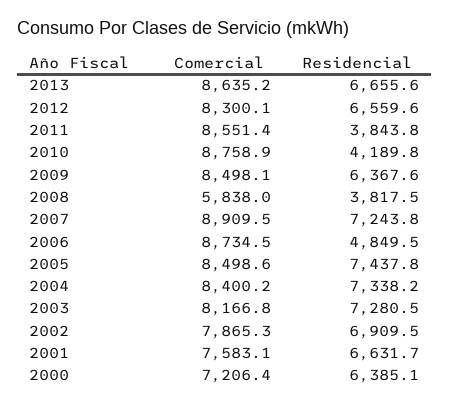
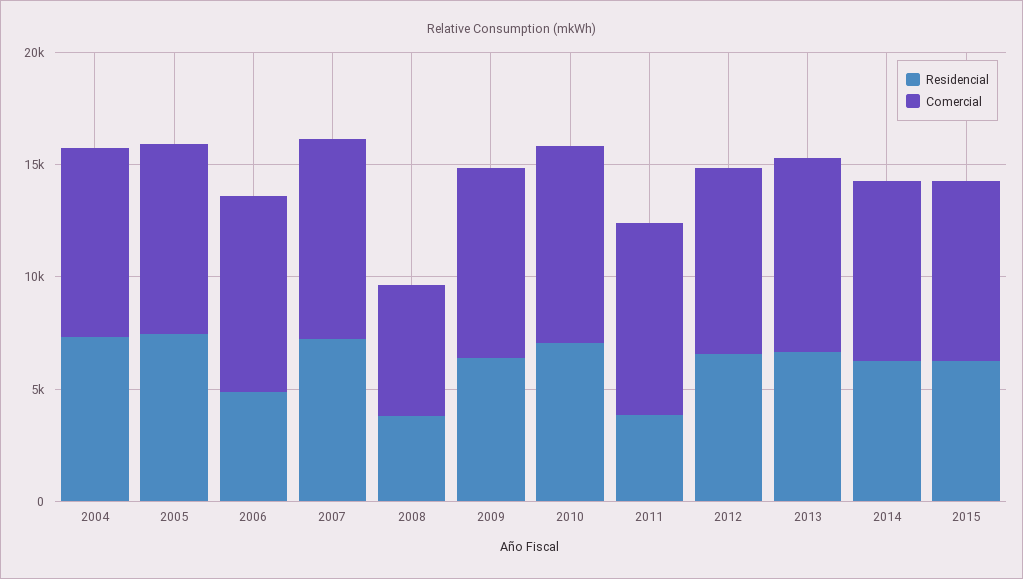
Residencial, 2010: 4189.8 -> 7000
Comercial, 2003: 8166.8 -> none
Residencial, 2003: 7280.5 -> none
Comercial, 2002: 7865.3 -> none
Residencial, 2002: 6909.5 -> none
Comercial, 2001: 7583.1 -> none
Residencial, 2001: 6631.7 -> none
Comercial, 2000: 7206.4 -> none
Residencial, 2000: 6385.1 -> none
Residencial, 2014: none -> 6000
Comercial, 2014: none -> 8000
Residencial, 2015: none -> 6000
Comercial, 2015: none -> 8000

